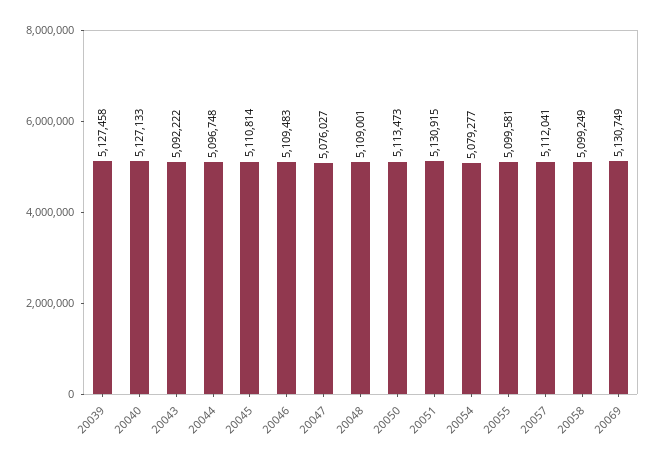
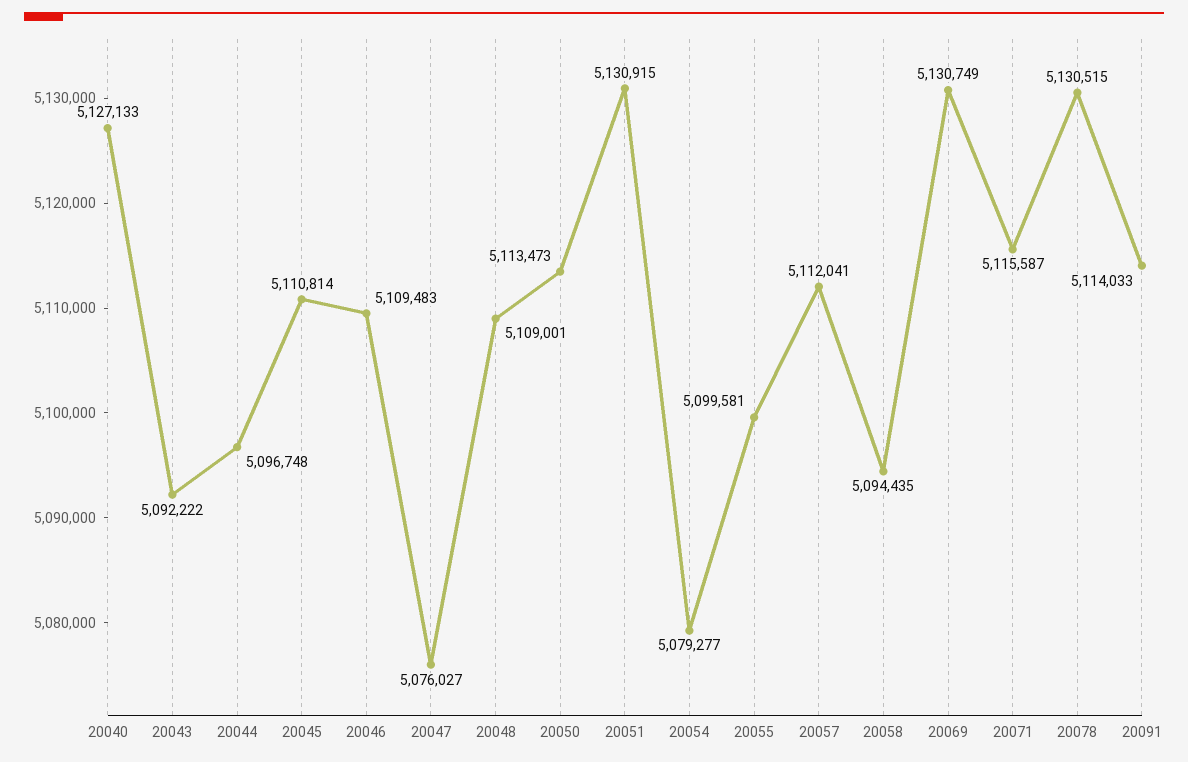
20039: 5127458 -> none
20058: 5099249 -> 5094435
20071: none -> 5115587
20078: none -> 5130515
20091: none -> 5114033

